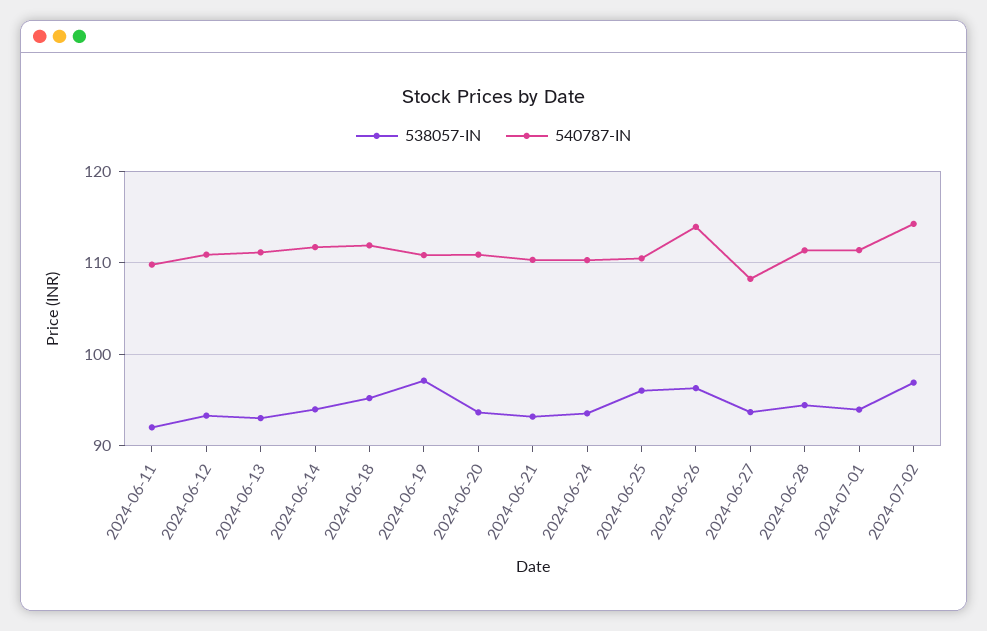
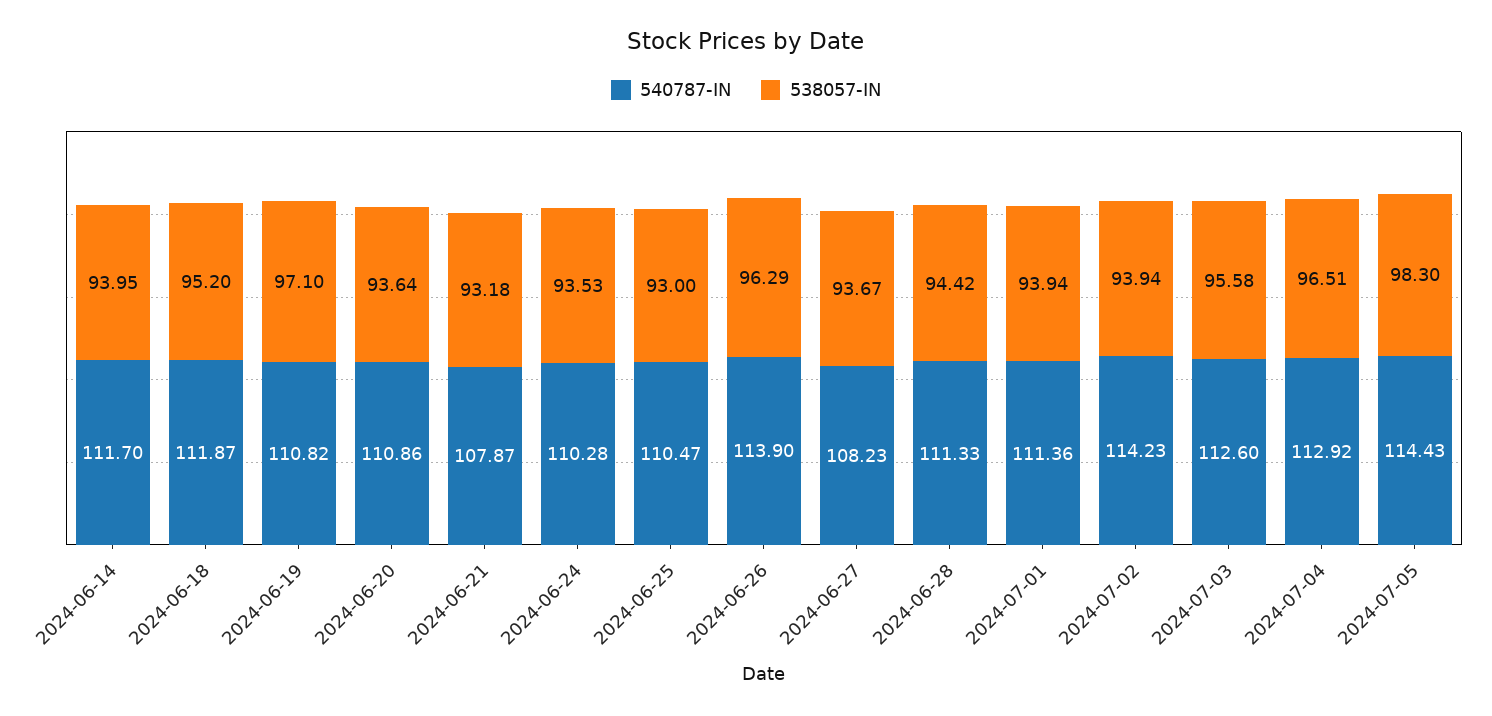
538057-IN, 2024-06-11: 92 -> none
540787-IN, 2024-06-11: 110 -> none
538057-IN, 2024-06-12: 93 -> none
540787-IN, 2024-06-12: 111 -> none
538057-IN, 2024-06-13: 93 -> none
540787-IN, 2024-06-13: 111 -> none
540787-IN, 2024-06-21: 110 -> 107.87
538057-IN, 2024-06-25: 96 -> 93
538057-IN, 2024-07-02: 97 -> 93.94
540787-IN, 2024-07-03: none -> 112.6
538057-IN, 2024-07-03: none -> 95.58
540787-IN, 2024-07-04: none -> 112.92
538057-IN, 2024-07-04: none -> 96.51
540787-IN, 2024-07-05: none -> 114.43
538057-IN, 2024-07-05: none -> 98.3

